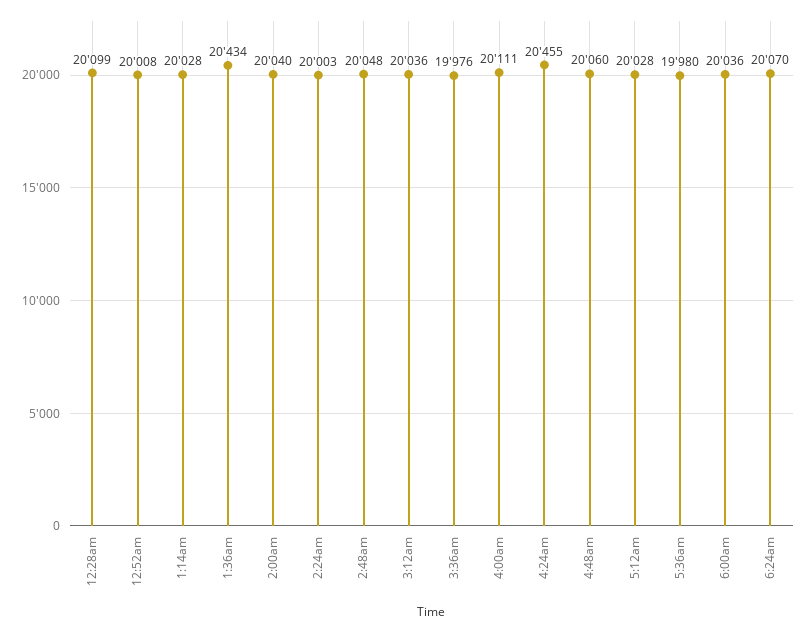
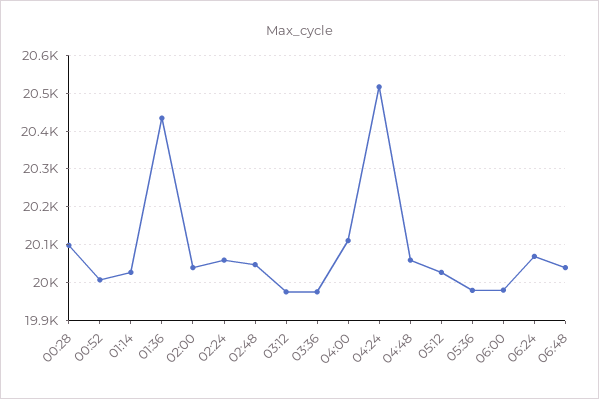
2:24am: 20003 -> 20060
3:12am: 20036 -> 19980
4:24am: 20455 -> 20520
6:00am: 20036 -> 19980
06:48: none -> 20040

